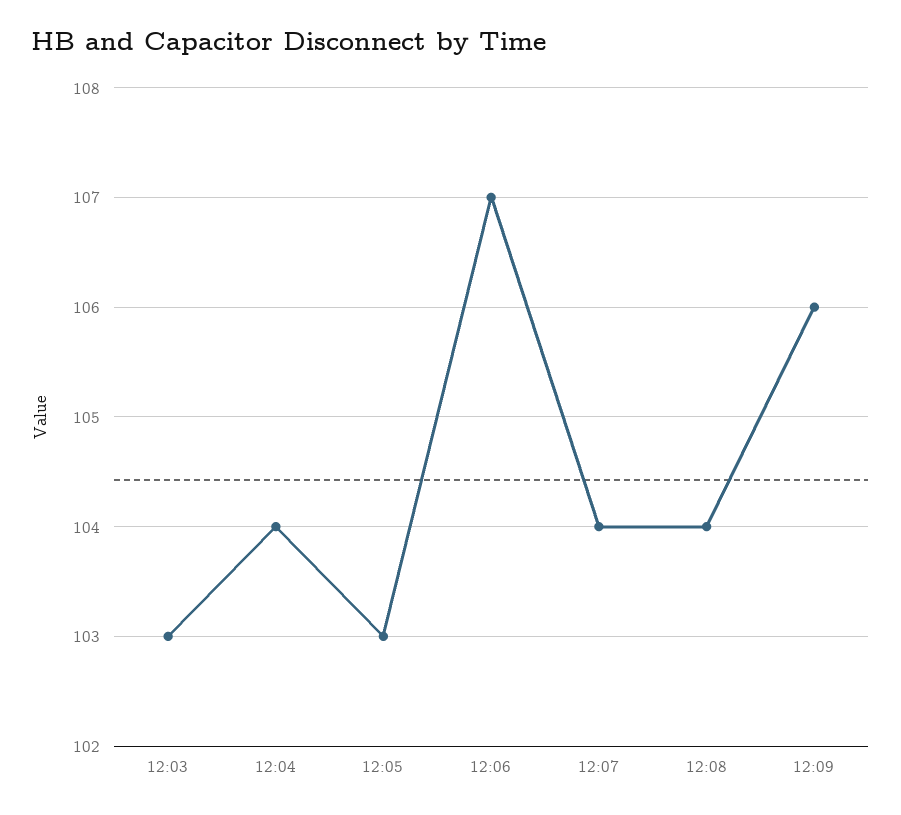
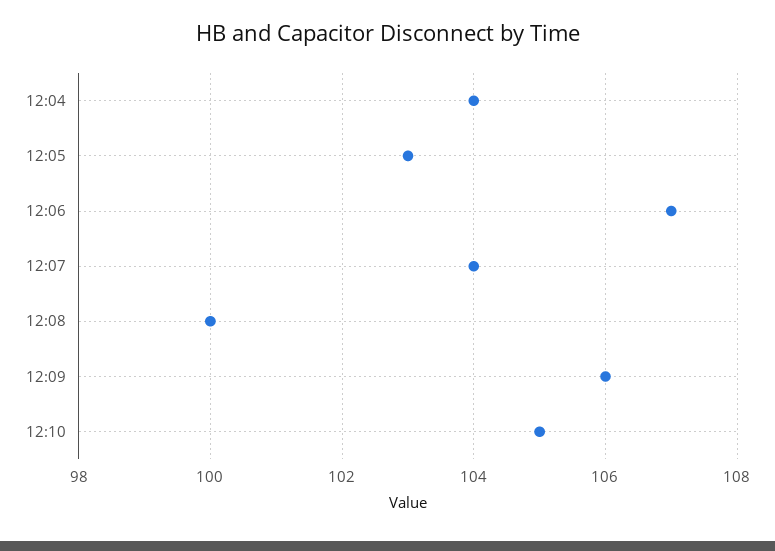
12:03: 103 -> none
12:08: 104 -> 100
12:10: none -> 105

